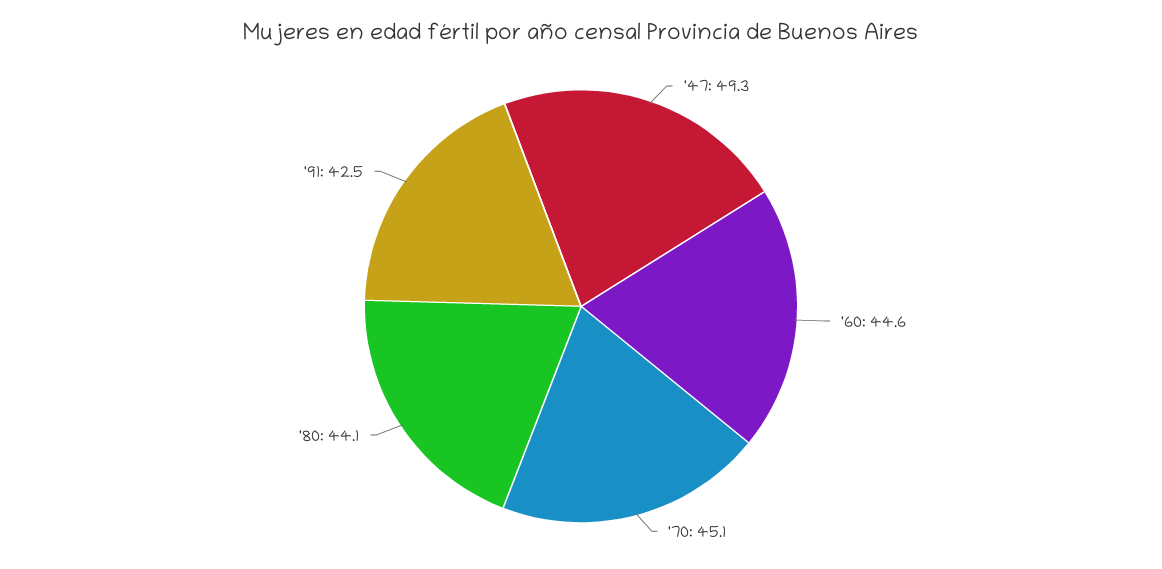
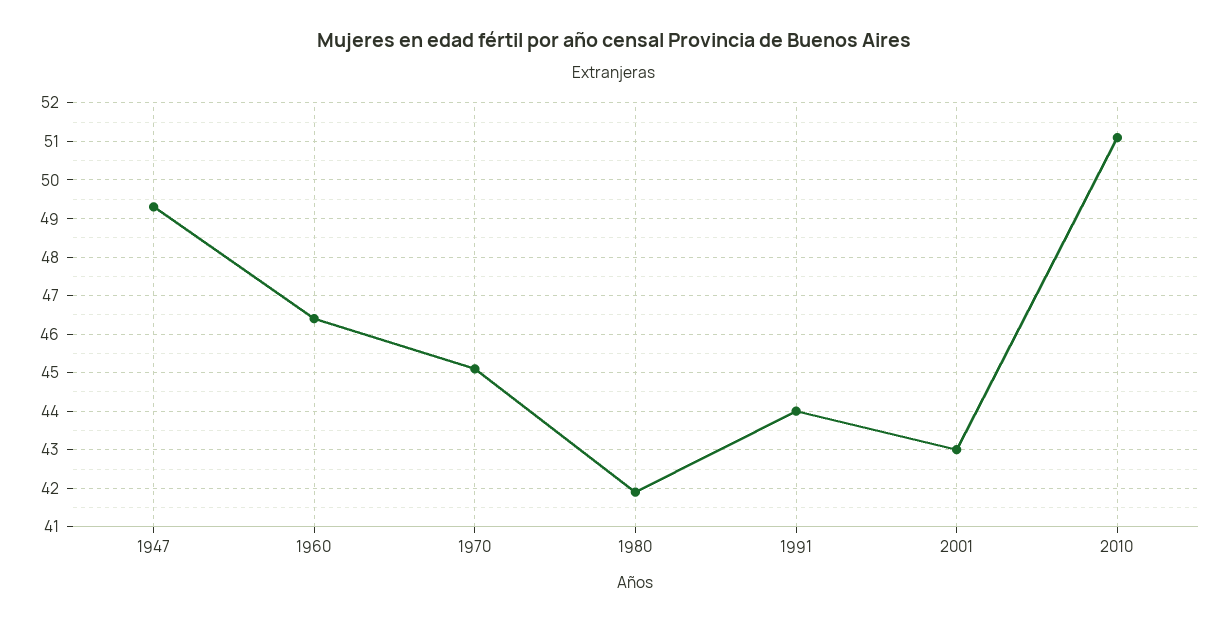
'60: 44.6 -> 46.5
'80: 44.1 -> 42
'91: 42.5 -> 44
2001: none -> 43
2010: none -> 51

